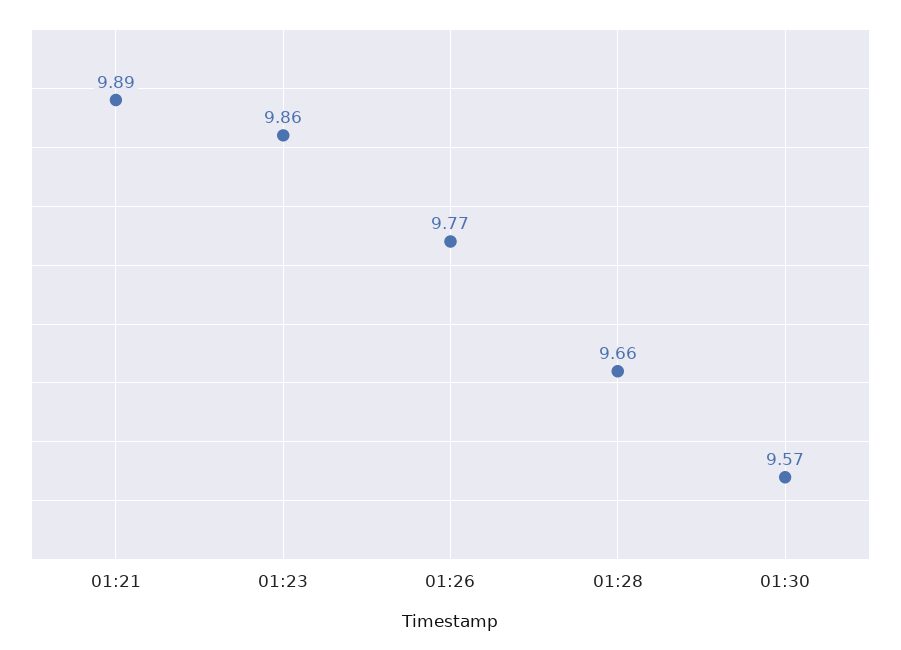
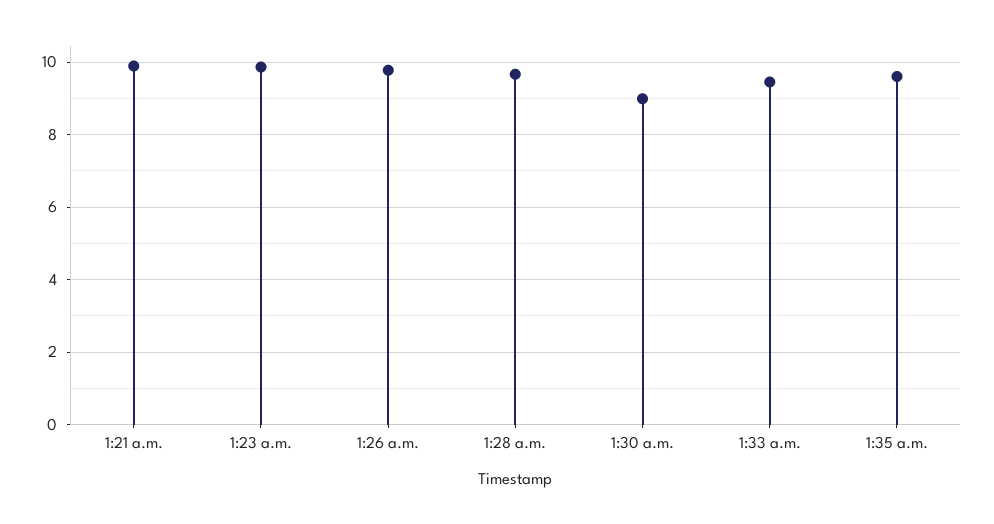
01:30: 9.57 -> 9
1:33 a.m.: none -> 9.4
1:35 a.m.: none -> 9.6

